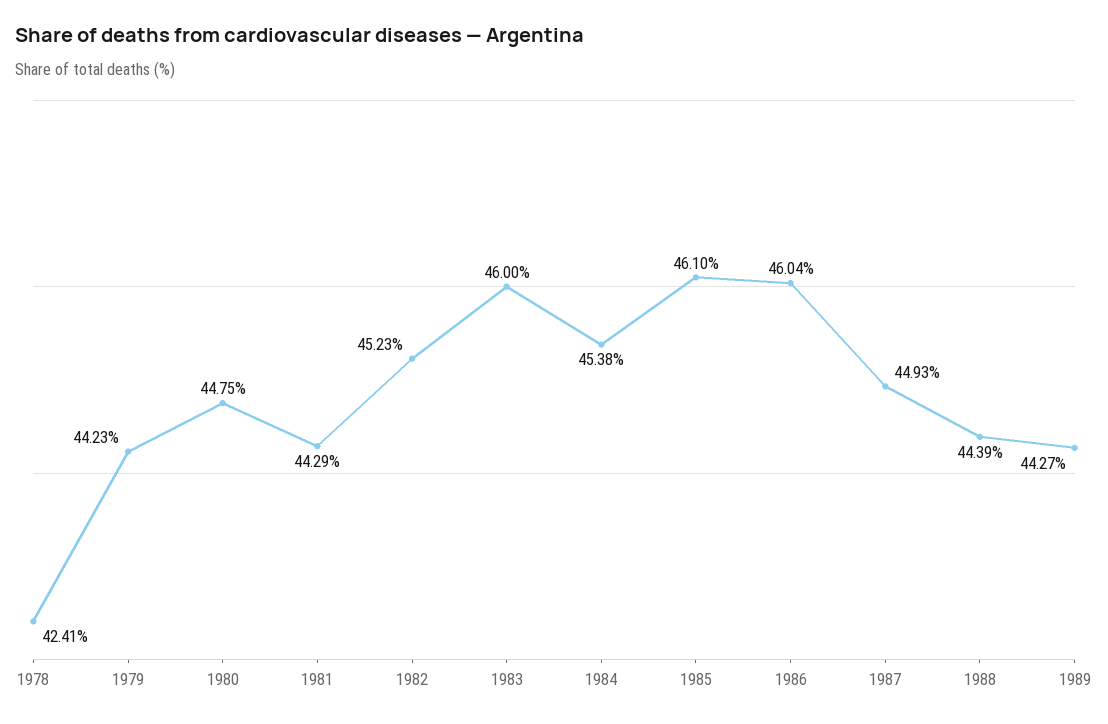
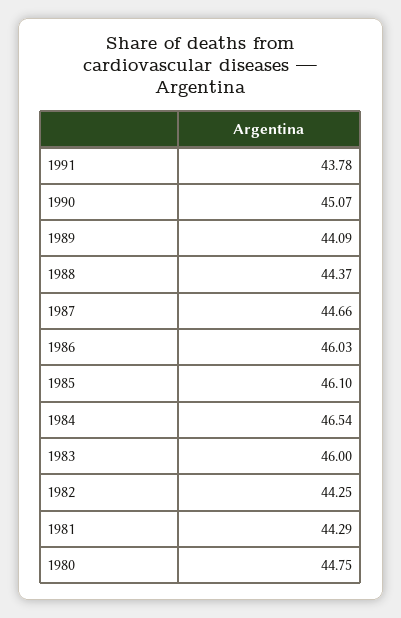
1978: 42.41 -> none
1979: 44.23 -> none
1982: 45.23 -> 44.25
1984: 45.38 -> 46.54
1986: 46.04 -> 46.03
1987: 44.93 -> 44.66
1988: 44.39 -> 44.37
1989: 44.27 -> 44.09
1991: none -> 43.78
1990: none -> 45.07

